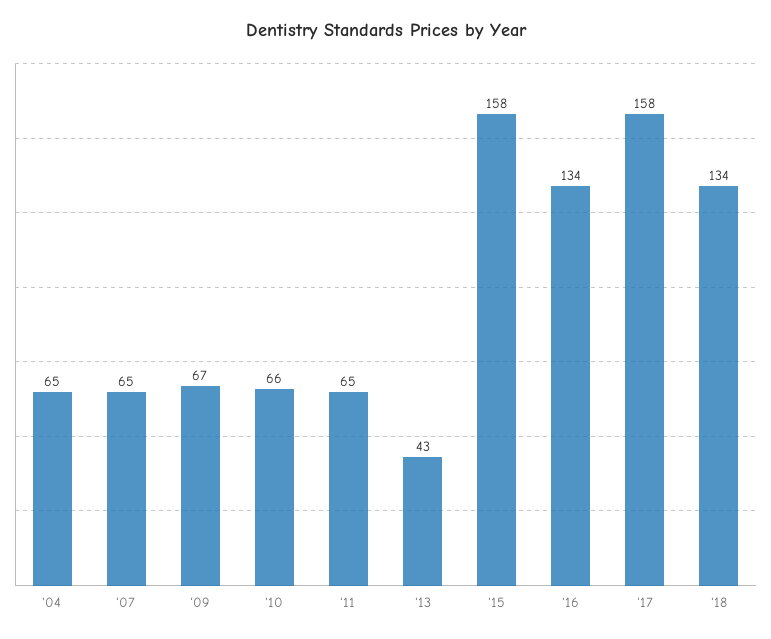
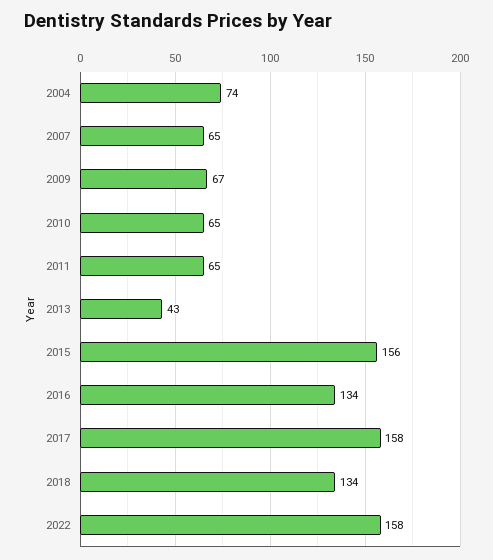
'04: 65 -> 74
'10: 66 -> 65
'15: 158 -> 156
2022: none -> 158

